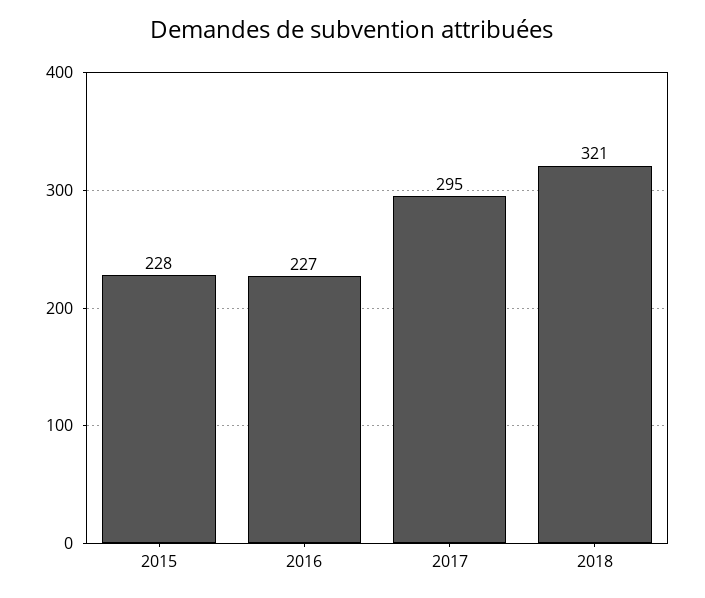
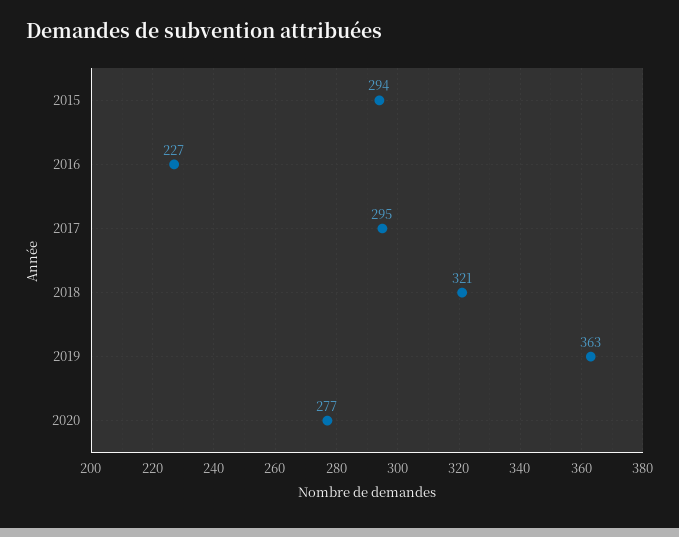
2015: 228 -> 294
2019: none -> 363
2020: none -> 277

